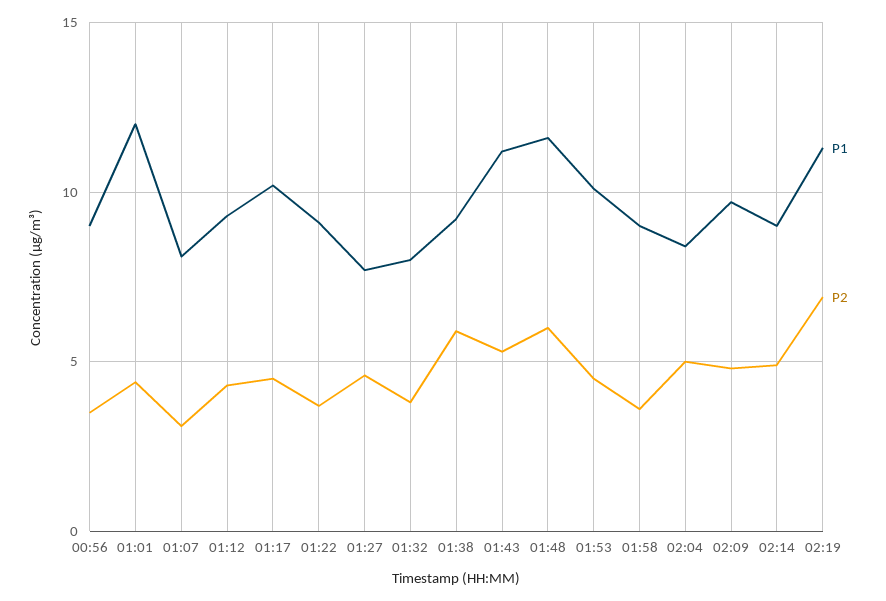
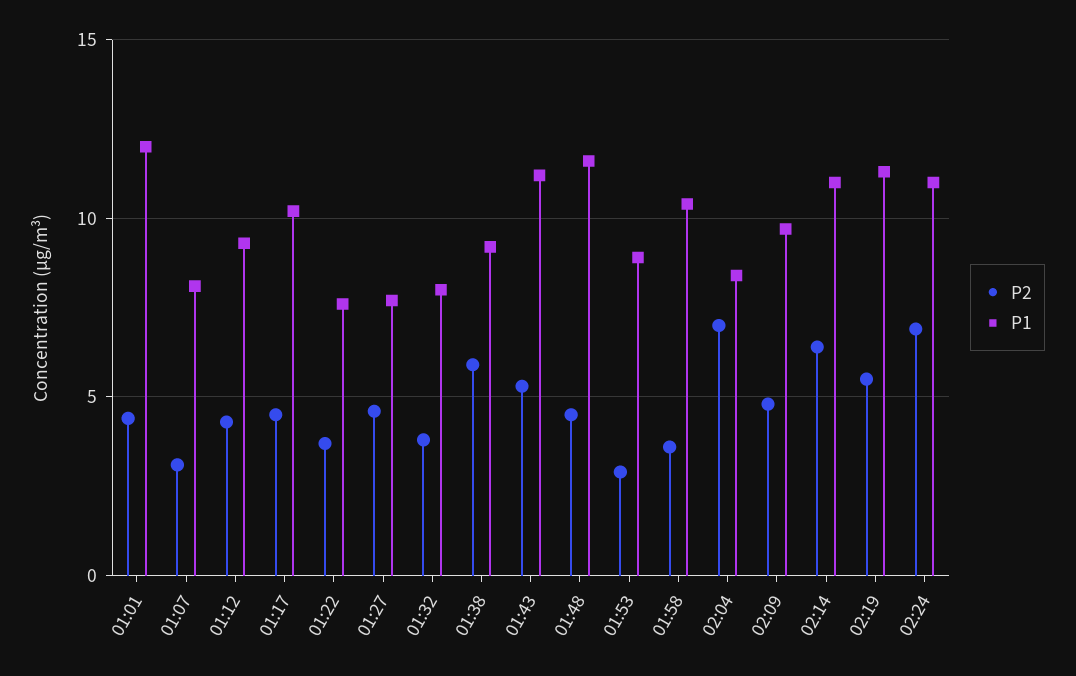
P1, 00:56: 9 -> none
P2, 00:56: 3.5 -> none
P1, 01:22: 9 -> 7.5
P2, 01:48: 6 -> 4.5
P1, 01:53: 10 -> 9
P2, 01:53: 4.5 -> 3
P1, 01:58: 9 -> 10.5
P2, 02:04: 5 -> 7
P1, 02:14: 9 -> 11
P2, 02:14: 5 -> 6.5
P2, 02:19: 7 -> 5.5
P2, 02:24: none -> 7
P1, 02:24: none -> 11

